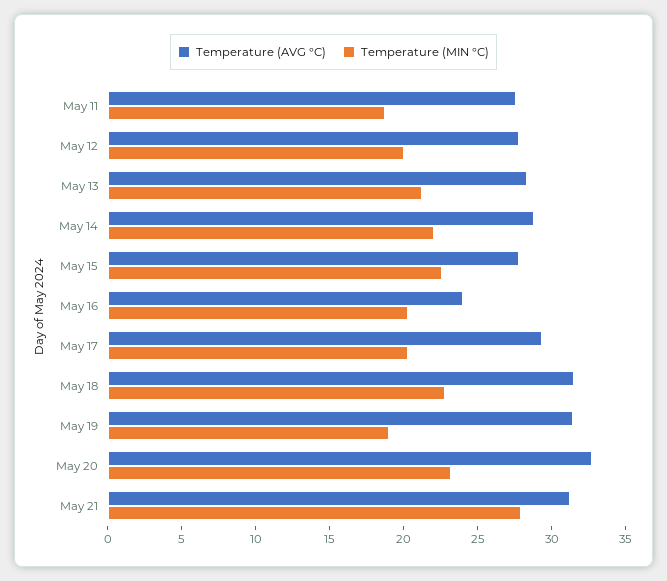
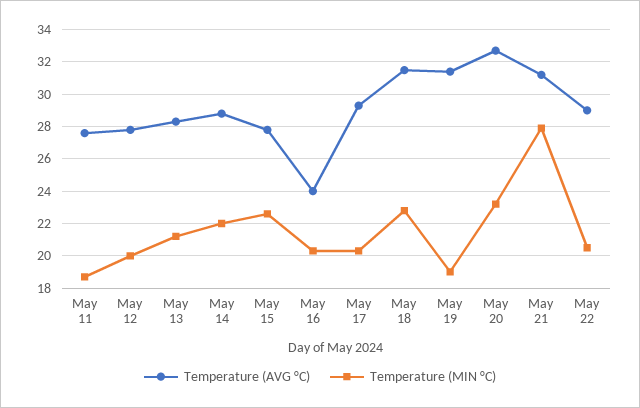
Temperature (AVG °C), May 22: none -> 29
Temperature (MIN °C), May 22: none -> 20.5

